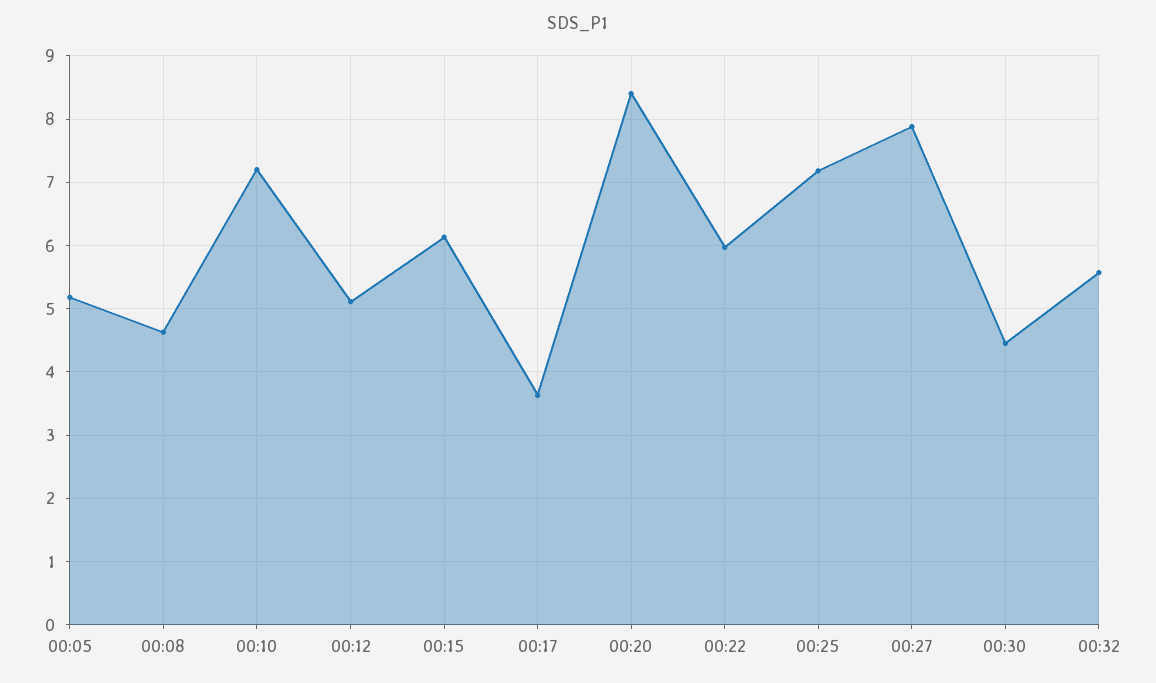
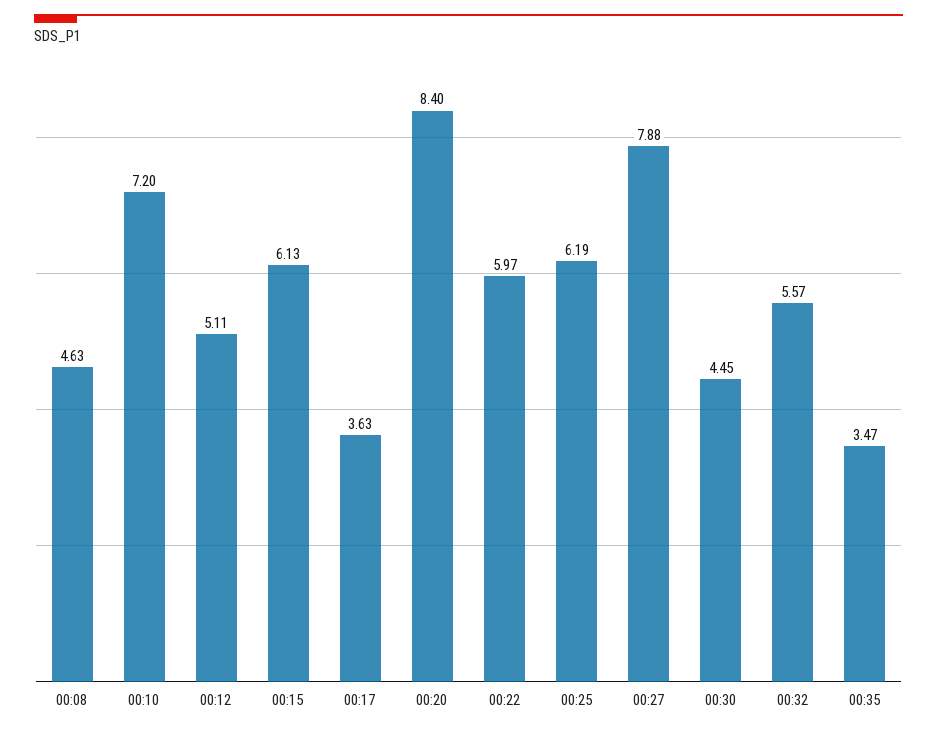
00:05: 5.2 -> none
00:25: 7.2 -> 6.19
00:35: none -> 3.47

